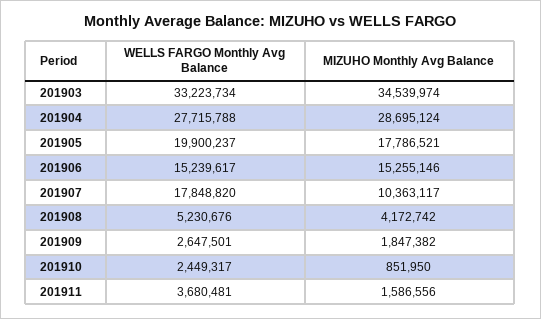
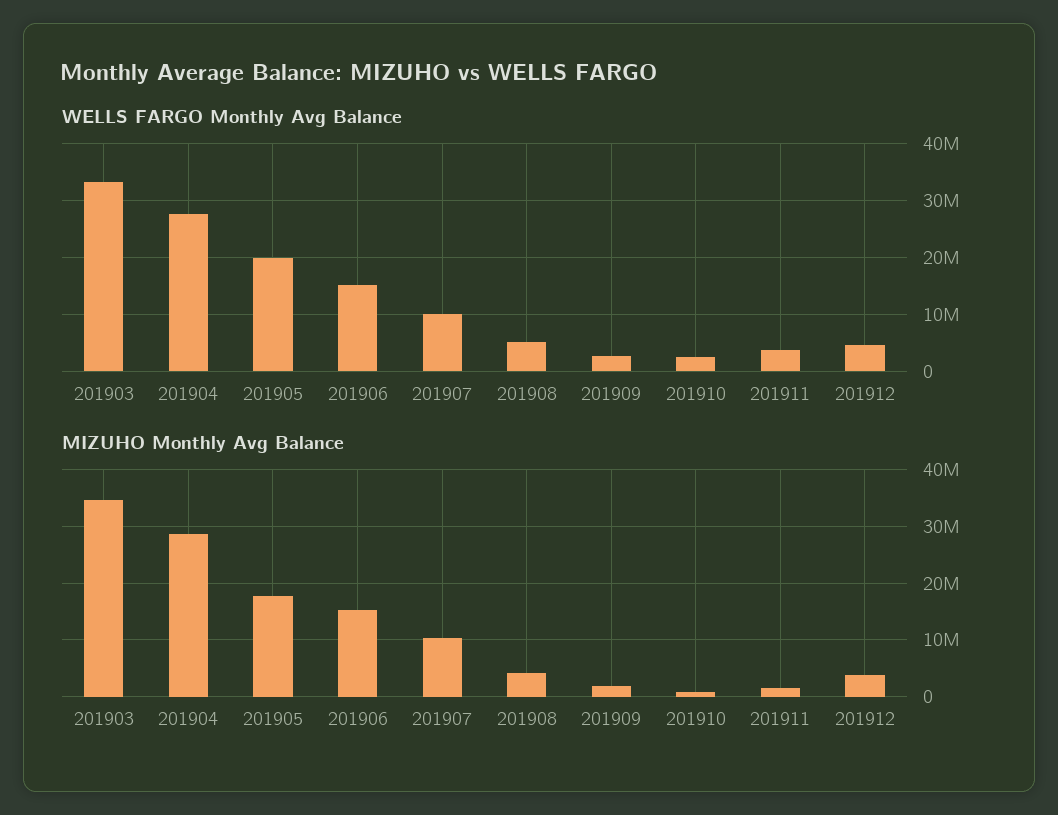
WELLS FARGO Monthly Avg Balance, 201907: 17848820 -> 10000000
WELLS FARGO Monthly Avg Balance, 201912: none -> 4000000
MIZUHO Monthly Avg Balance, 201912: none -> 4000000

